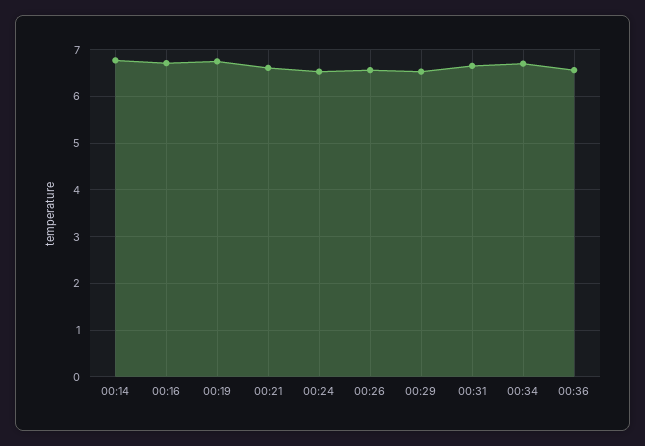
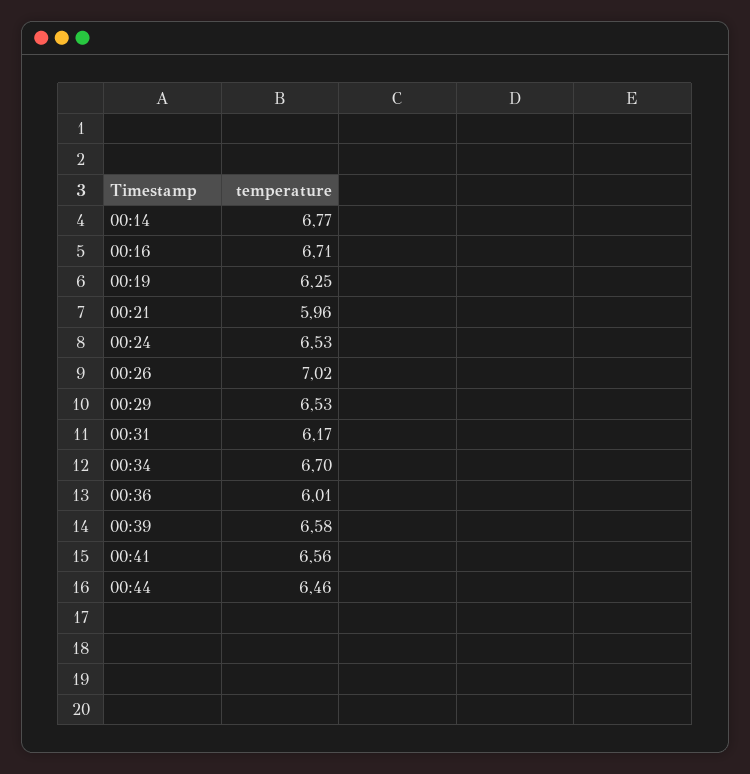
00:19: 6.8 -> 6.25
00:21: 6.6 -> 5.96
00:26: 6.6 -> 7.02
00:31: 6.6 -> 6.17
00:36: 6.6 -> 6.01
00:39: none -> 6.58
00:41: none -> 6.56
00:44: none -> 6.46

